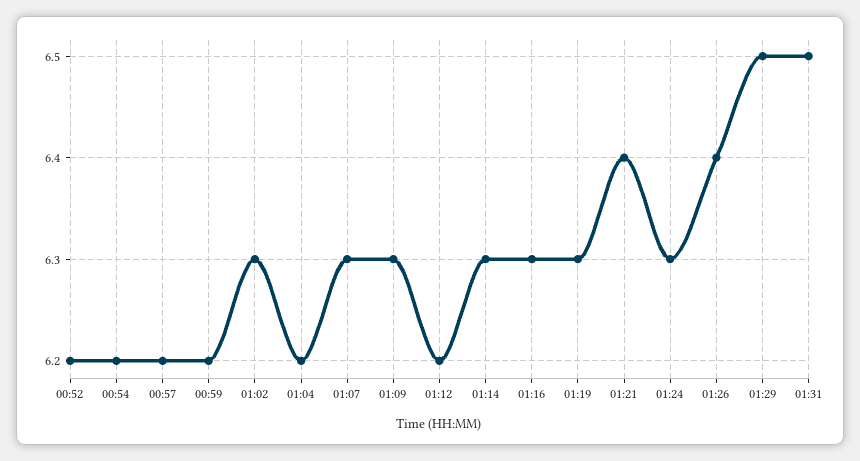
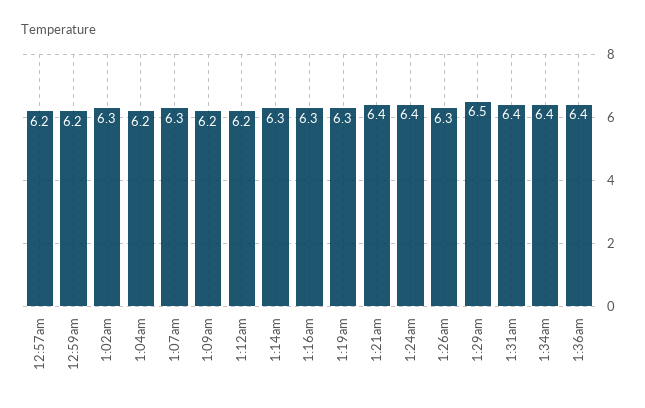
00:52: 6.2 -> none
00:54: 6.2 -> none
01:09: 6.3 -> 6.2
01:24: 6.3 -> 6.4
01:26: 6.4 -> 6.3
01:31: 6.5 -> 6.4
1:34am: none -> 6.4
1:36am: none -> 6.4

